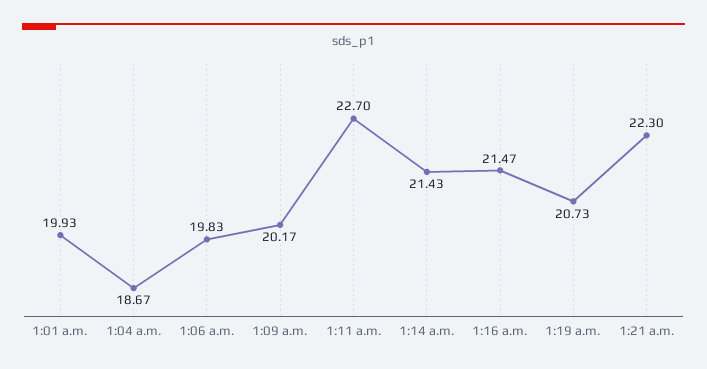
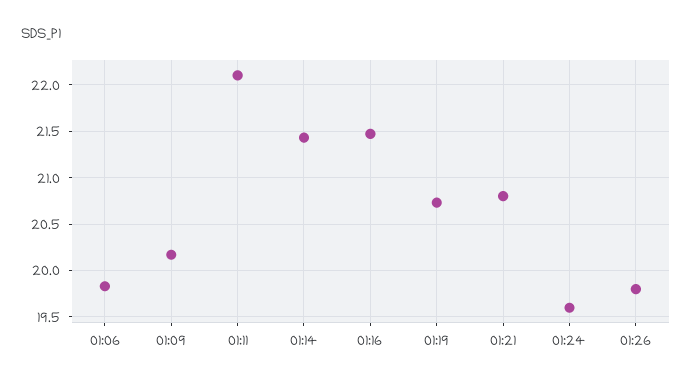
1:01 a.m.: 19.93 -> none
1:04 a.m.: 18.67 -> none
1:11 a.m.: 22.7 -> 22.1
1:21 a.m.: 22.3 -> 20.8
01:24: none -> 19.6
01:26: none -> 19.8

